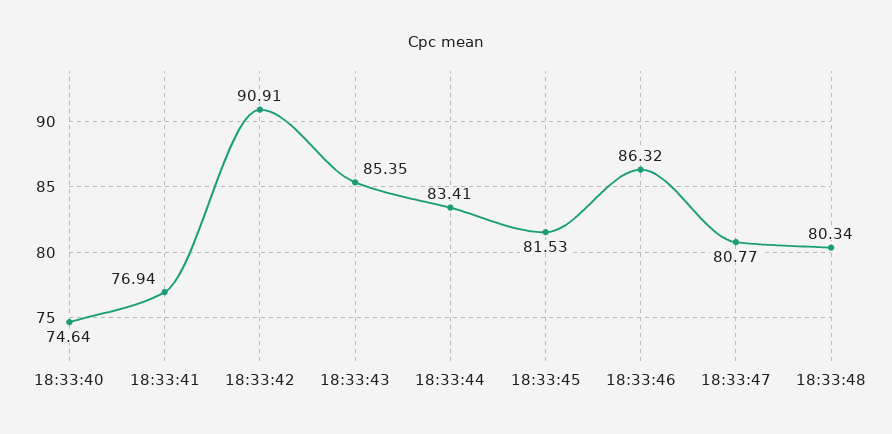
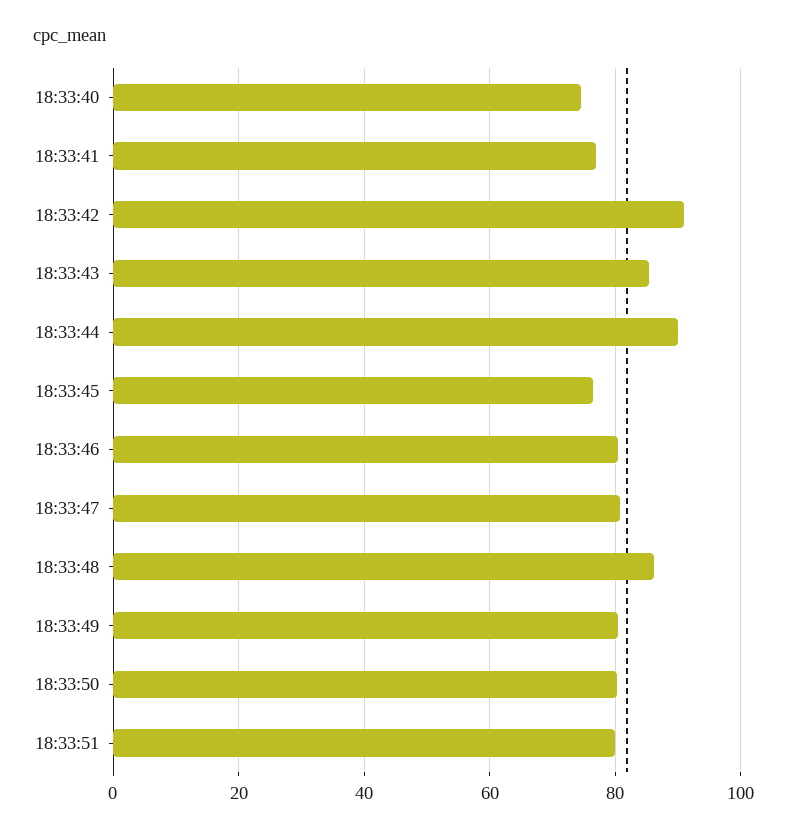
18:33:44: 83.41 -> 90
18:33:45: 81.53 -> 76
18:33:46: 86.32 -> 80
18:33:48: 80.34 -> 86
18:33:49: none -> 80
18:33:50: none -> 80
18:33:51: none -> 80

